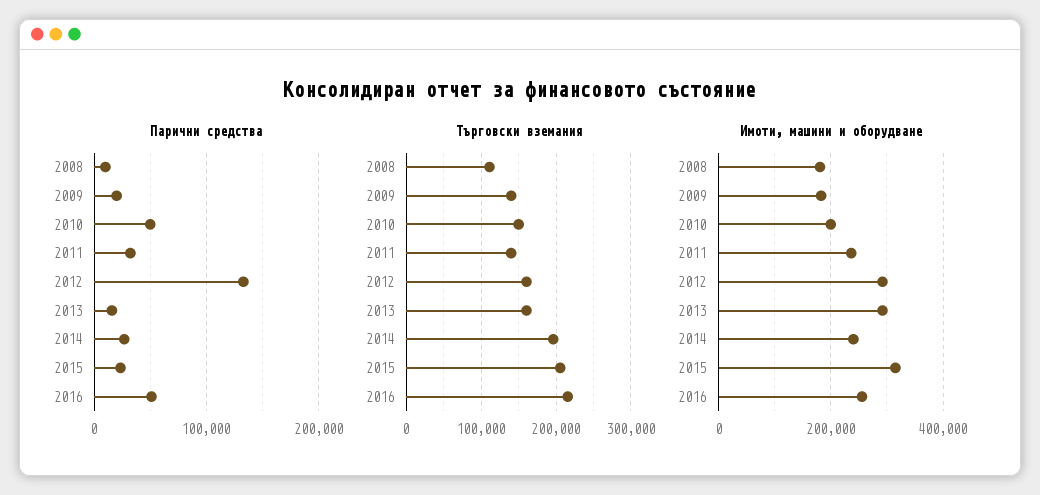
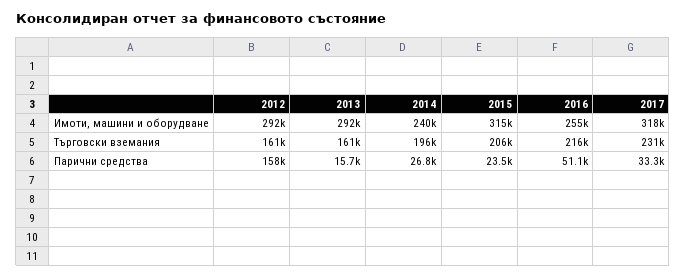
Парични средства, 2008: 10000 -> none
Парични средства, 2009: 20000 -> none
Парични средства, 2010: 50000 -> none
Парични средства, 2011: 30000 -> none
Парични средства, 2012: 130000 -> 158000
Търговски вземания, 2008: 110000 -> none
Търговски вземания, 2009: 140000 -> none
Търговски вземания, 2010: 150000 -> none
Търговски вземания, 2011: 140000 -> none
Имоти, машини и оборудване, 2008: 180000 -> none
Имоти, машини и оборудване, 2009: 180000 -> none
Имоти, машини и оборудване, 2010: 200000 -> none
Имоти, машини и оборудване, 2011: 240000 -> none
Имоти, машини и оборудване, 2017: none -> 318000
Търговски вземания, 2017: none -> 231000
Парични средства, 2017: none -> 33300

